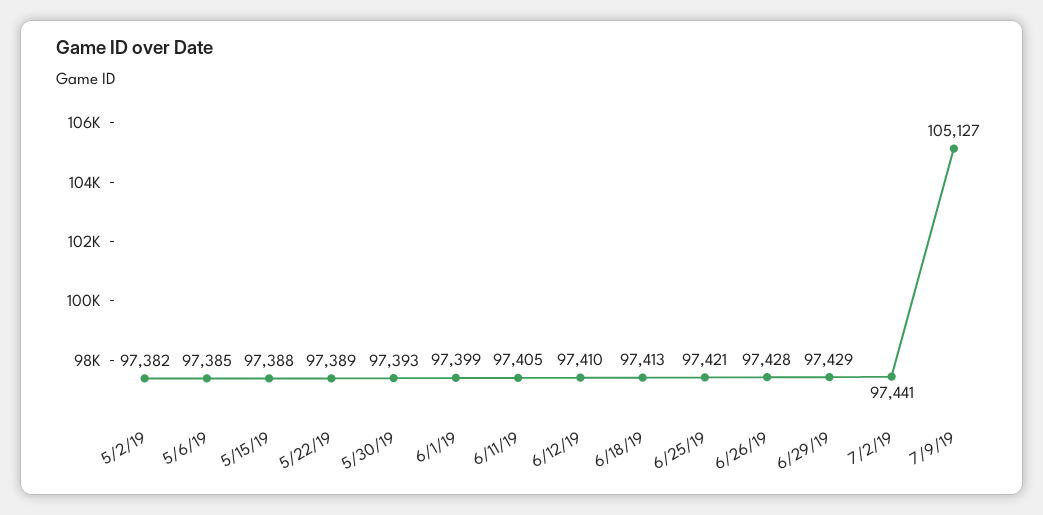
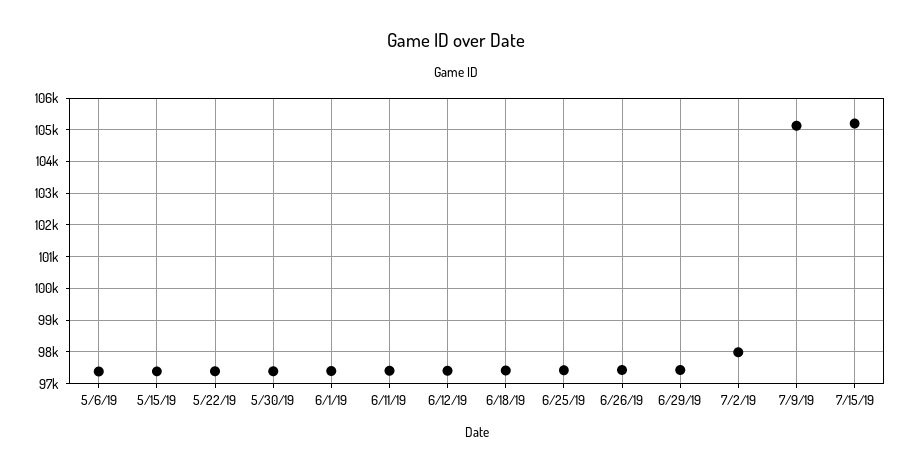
5/2/19: 97382 -> none
7/2/19: 97441 -> 98000
7/15/19: none -> 105200

